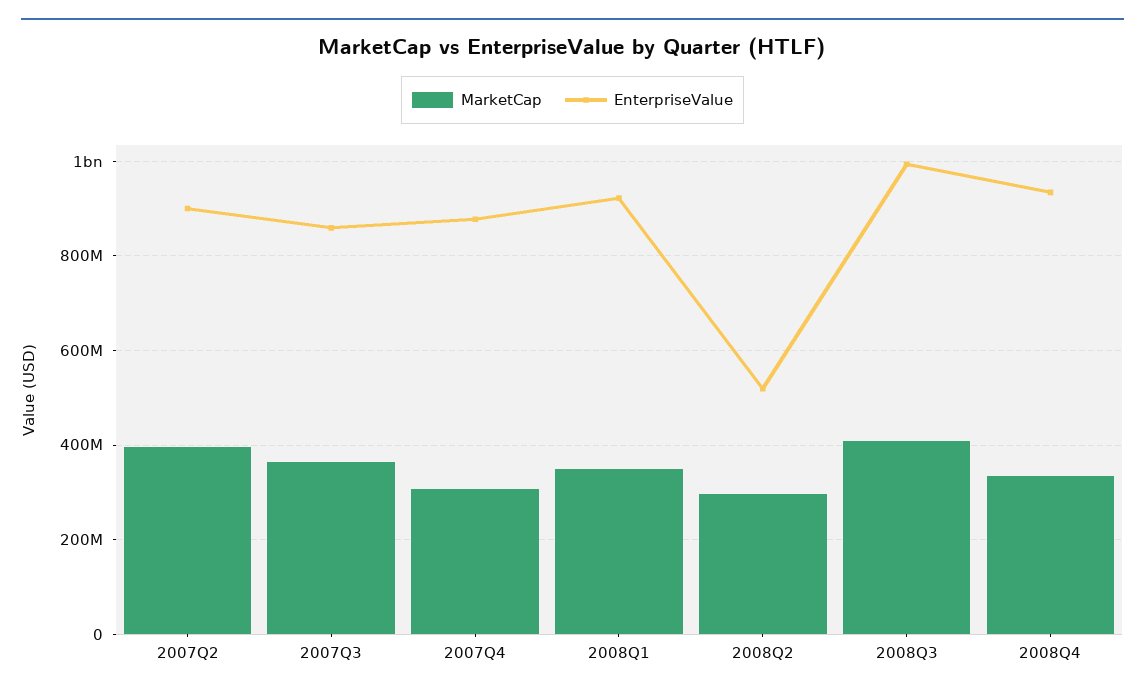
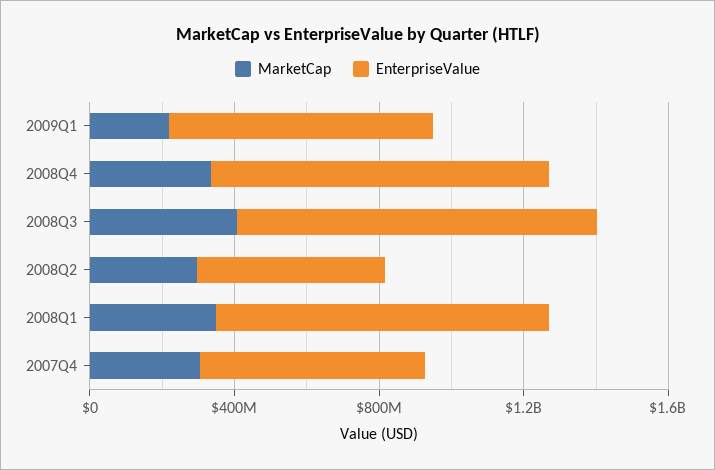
MarketCap, 2007Q2: 400000000 -> none
EnterpriseValue, 2007Q2: 900000000 -> none
MarketCap, 2007Q3: 360000000 -> none
EnterpriseValue, 2007Q3: 860000000 -> none
EnterpriseValue, 2007Q4: 880000000 -> 600000000
MarketCap, 2009Q1: none -> 200000000
EnterpriseValue, 2009Q1: none -> 700000000

